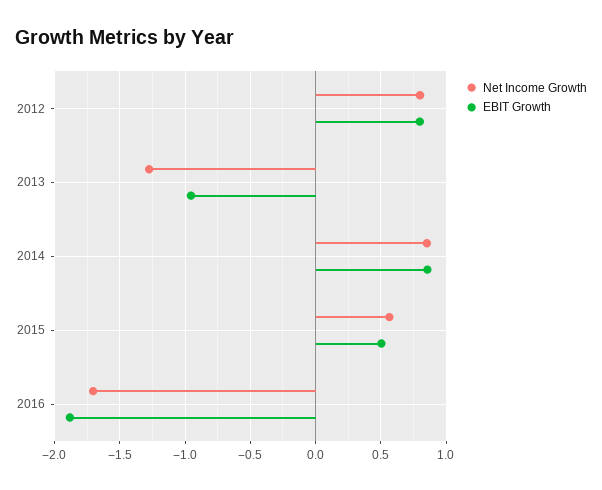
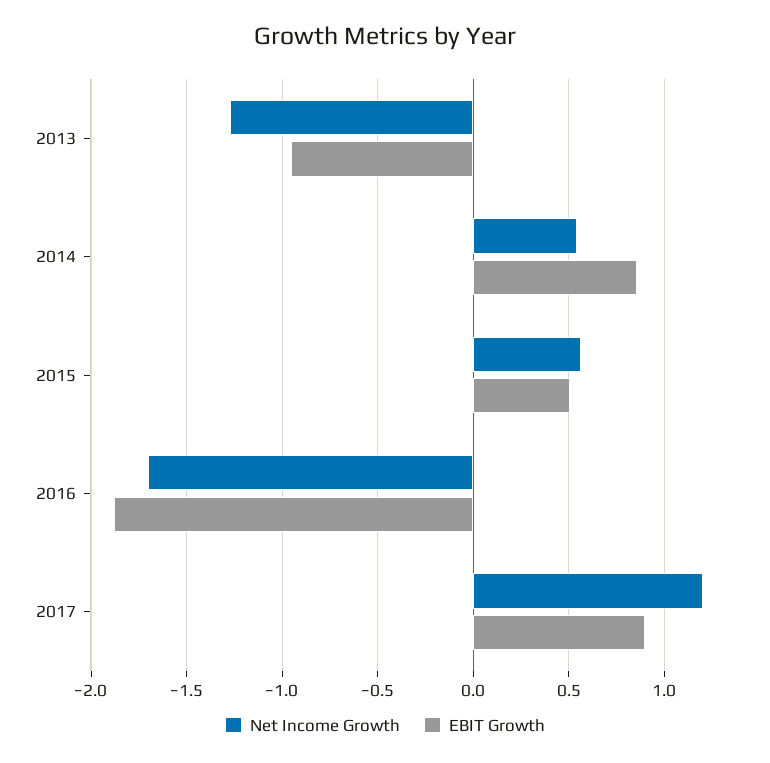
Net Income Growth, 2012: 0.8 -> none
EBIT Growth, 2012: 0.8 -> none
Net Income Growth, 2014: 0.85 -> 0.55
Net Income Growth, 2017: none -> 1.2
EBIT Growth, 2017: none -> 0.9

